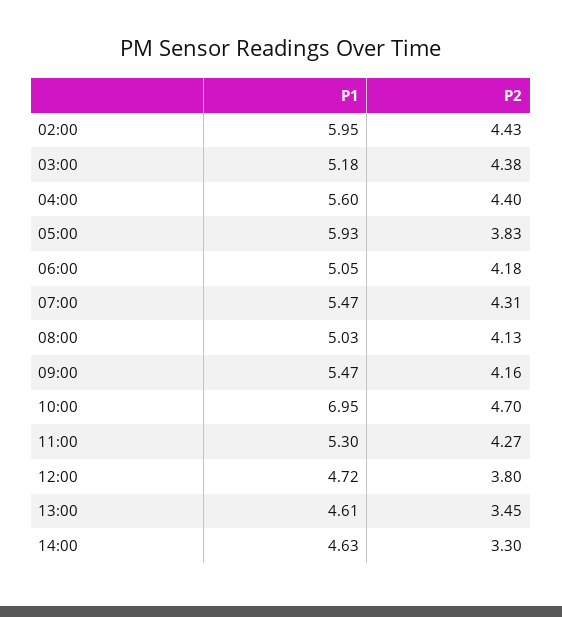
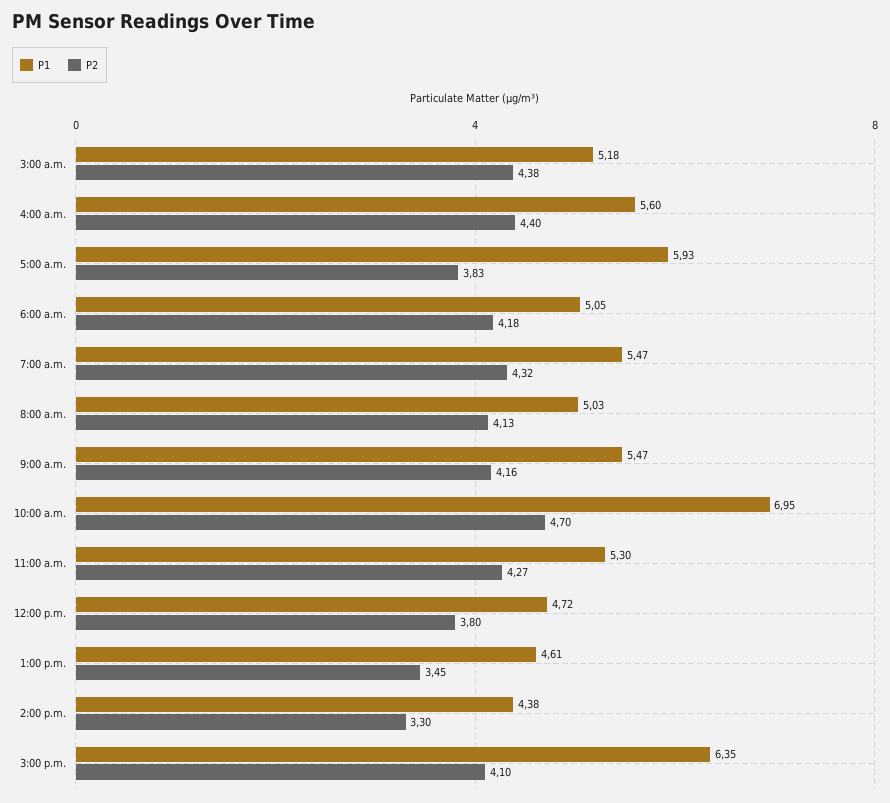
P1, 02:00: 5.95 -> none
P2, 02:00: 4.43 -> none
P2, 07:00: 4.31 -> 4.32
P1, 14:00: 4.63 -> 4.38
P1, 3:00 p.m.: none -> 6.35
P2, 3:00 p.m.: none -> 4.1

